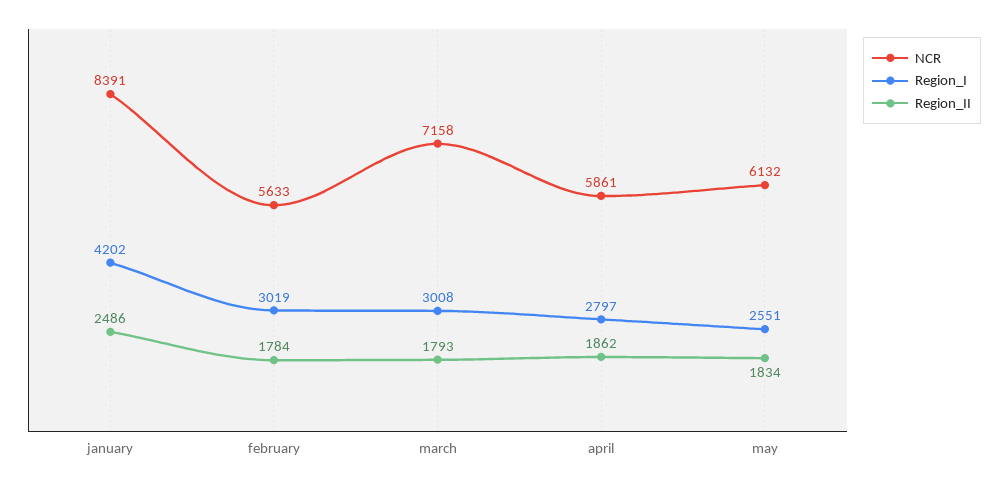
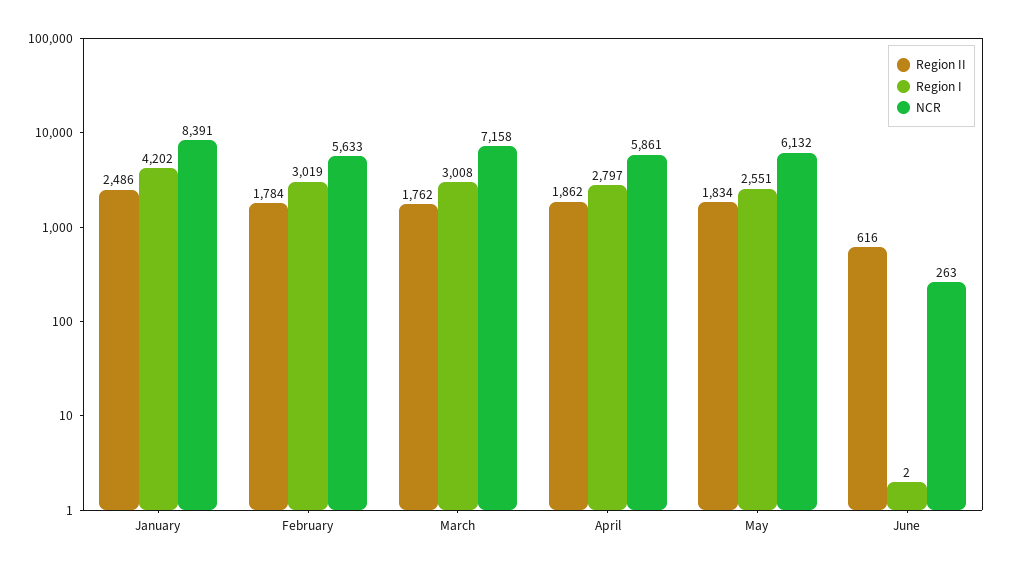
Region_II, march: 1793 -> 1762
Region_II, June: none -> 616
Region_I, June: none -> 2
NCR, June: none -> 263

